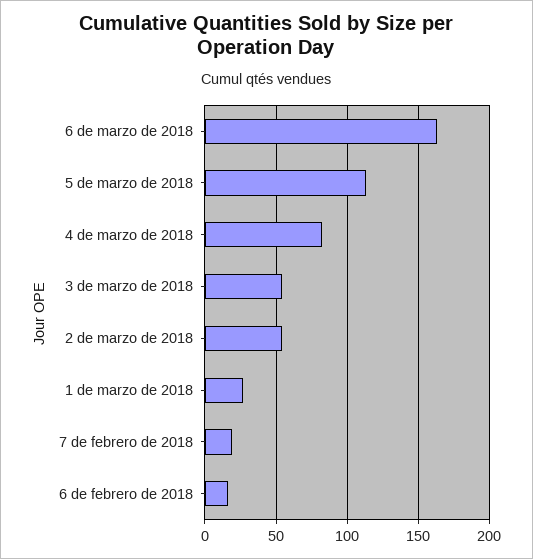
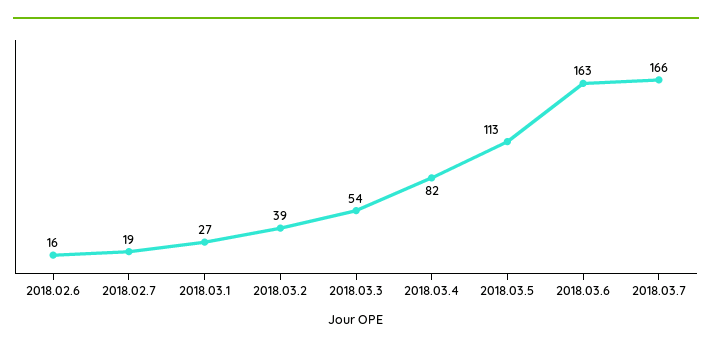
2 de marzo de 2018: 55 -> 39
2018.03.7: none -> 166

